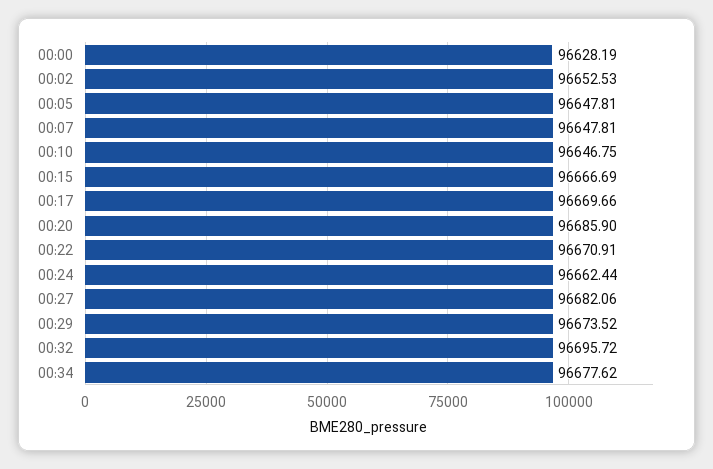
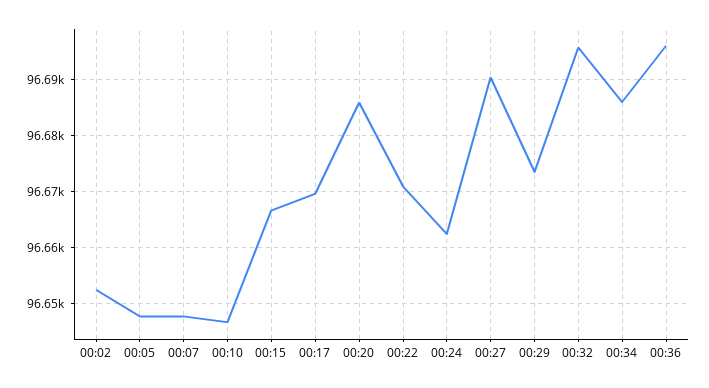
00:00: 96628.19 -> none
00:27: 96682.06 -> 96690
00:34: 96677.62 -> 96686
00:36: none -> 96696

